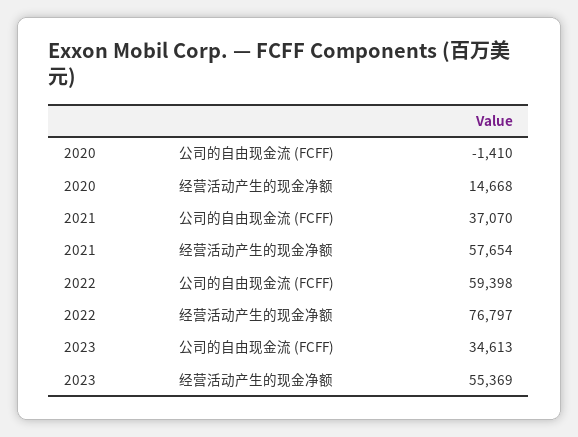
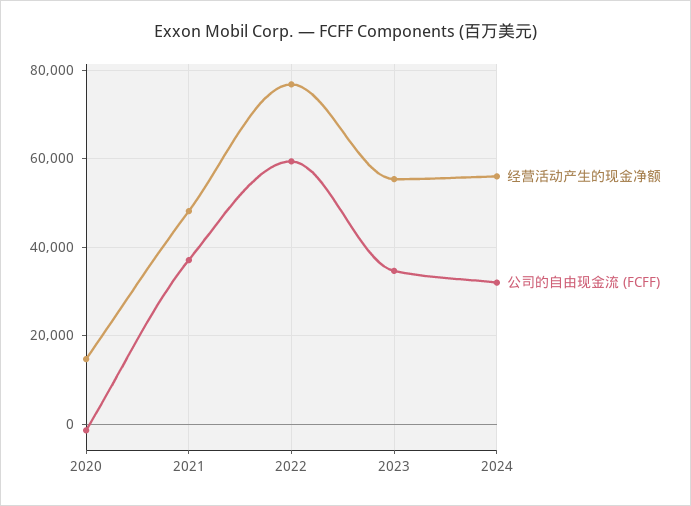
经营活动产生的现金净额, 2021: 57654 -> 48000
经营活动产生的现金净额, 2024: none -> 56000
公司的自由现金流 (FCFF), 2024: none -> 32000

